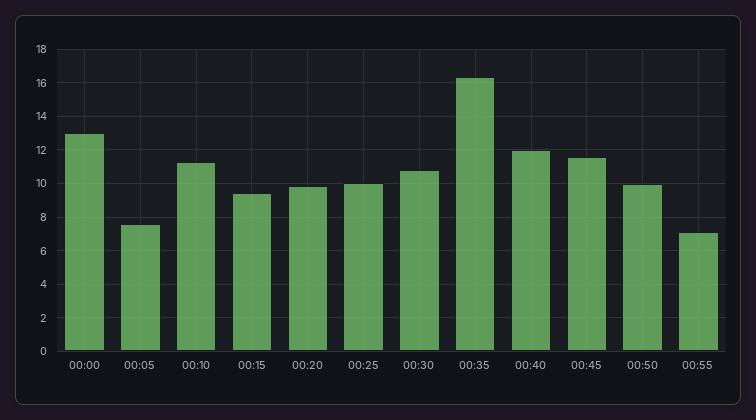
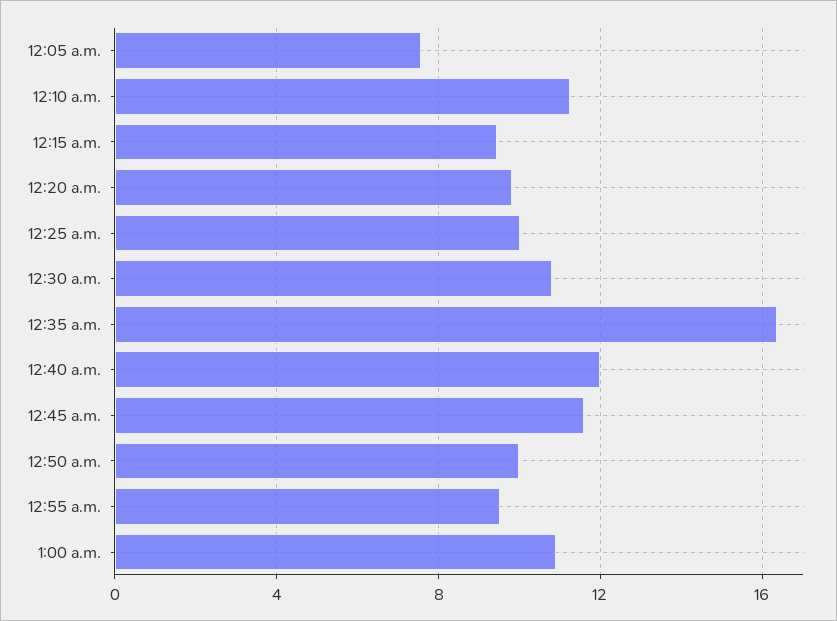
00:00: 13 -> none
00:55: 7 -> 9.5
1:00 a.m.: none -> 11

